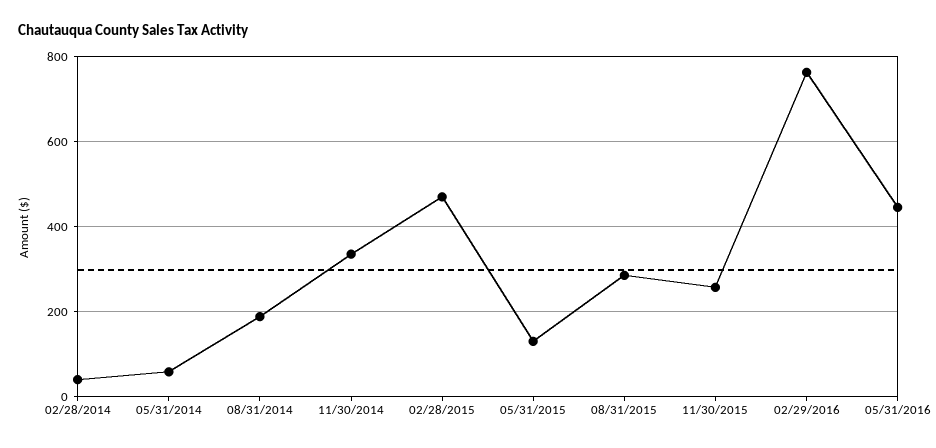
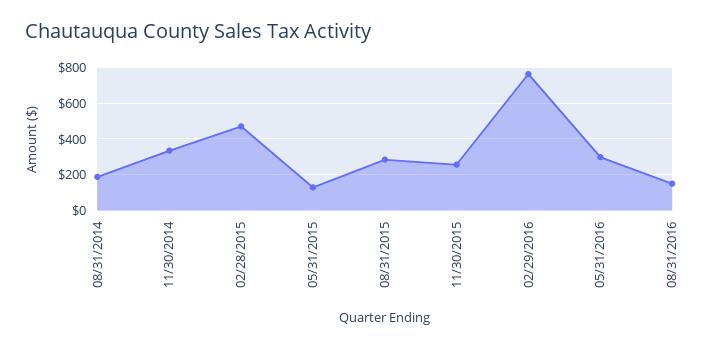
02/28/2014: 40 -> none
05/31/2014: 60 -> none
05/31/2016: 440 -> 300
08/31/2016: none -> 150

